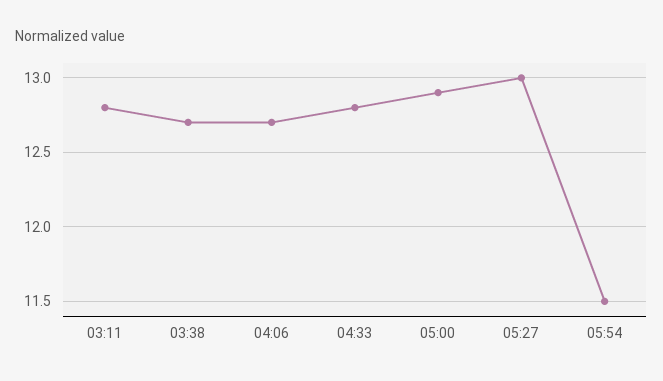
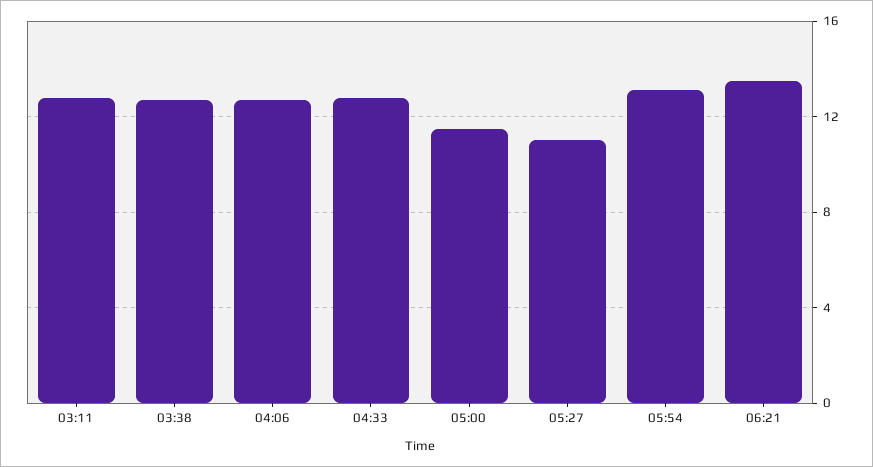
05:00: 12.9 -> 11.5
05:27: 13 -> 11
05:54: 11.5 -> 13
06:21: none -> 13.5

